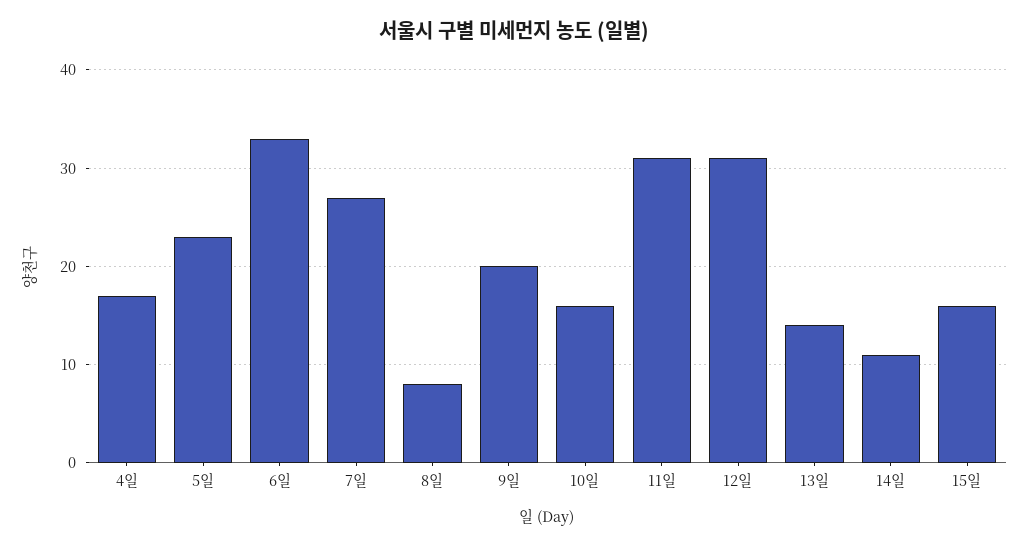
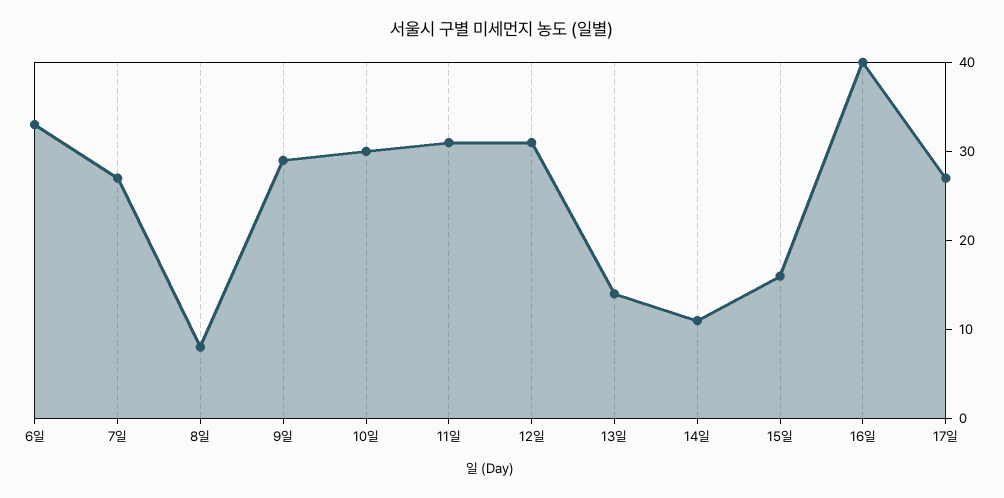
4일: 17 -> none
5일: 23 -> none
9일: 20 -> 29
10일: 16 -> 30
16일: none -> 40
17일: none -> 27

